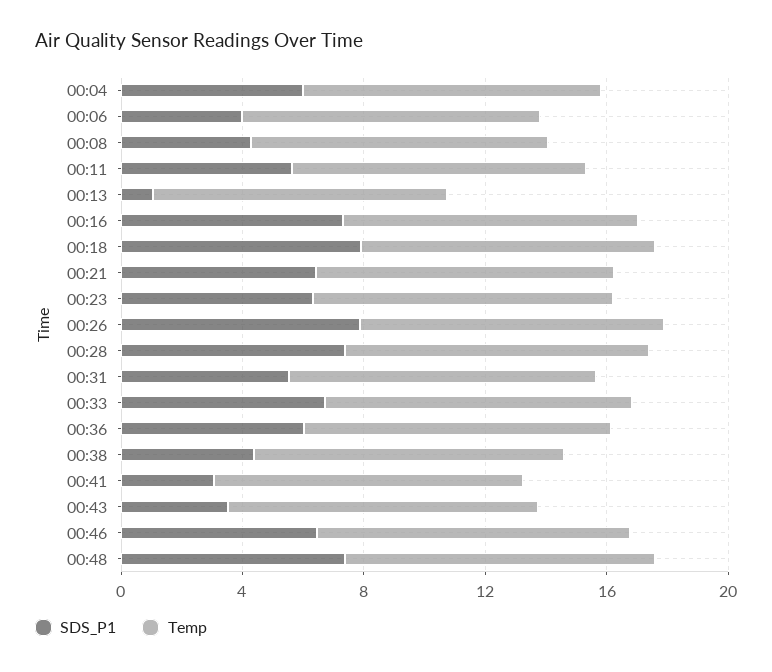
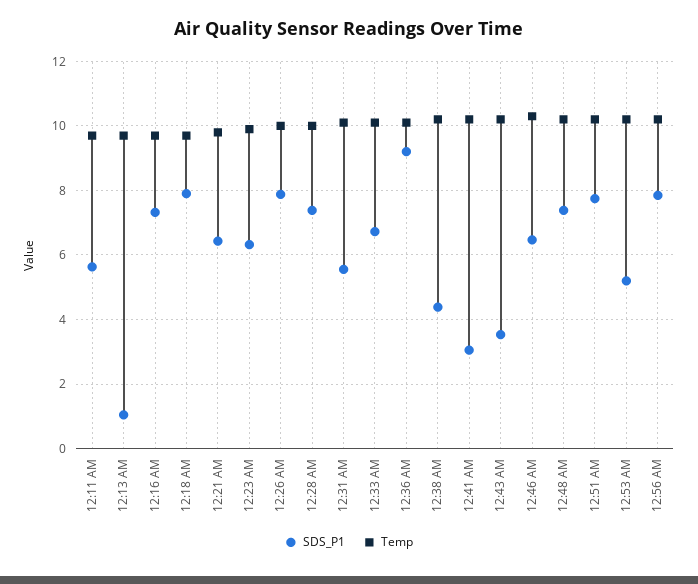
SDS_P1, 00:04: 6 -> none
Temp, 00:04: 10 -> none
SDS_P1, 00:06: 4 -> none
Temp, 00:06: 10 -> none
SDS_P1, 00:08: 4 -> none
Temp, 00:08: 10 -> none
SDS_P1, 00:36: 6 -> 9.2
SDS_P1, 12:51 AM: none -> 7.8
Temp, 12:51 AM: none -> 10.2
SDS_P1, 12:53 AM: none -> 5.2
Temp, 12:53 AM: none -> 10.2
SDS_P1, 12:56 AM: none -> 7.8
Temp, 12:56 AM: none -> 10.2

